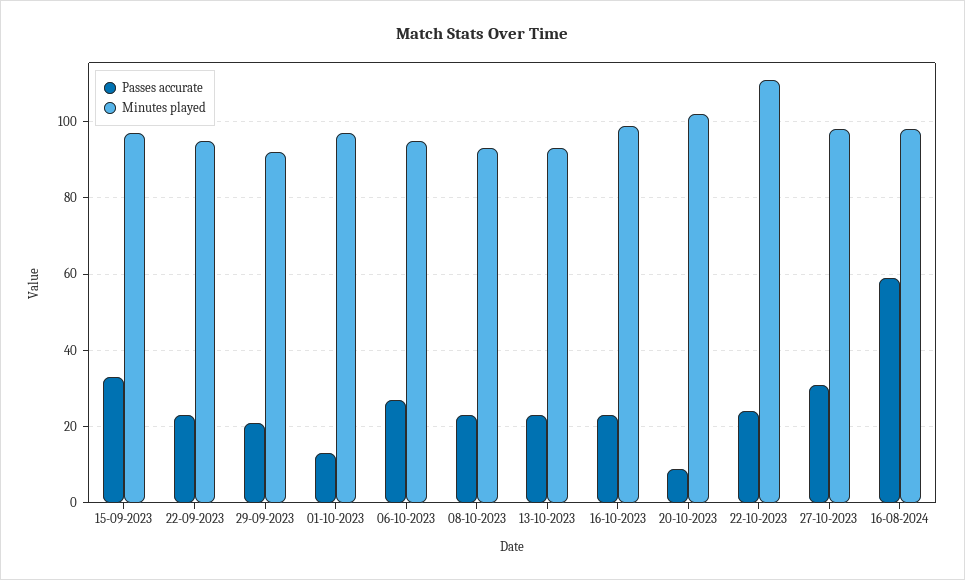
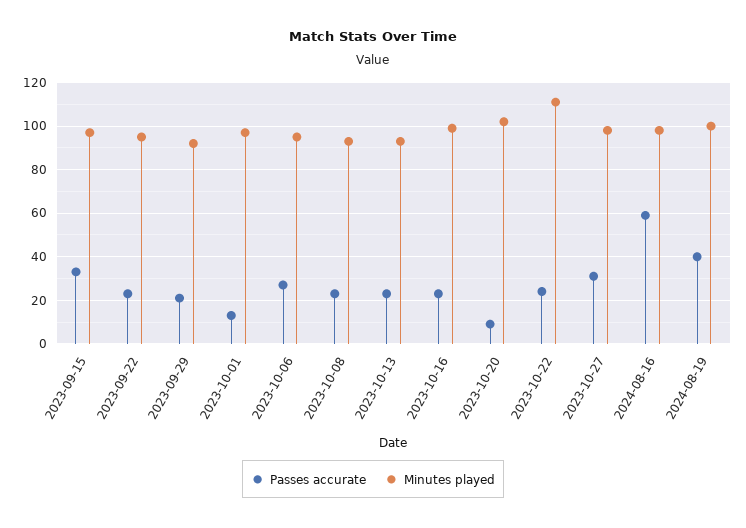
Passes accurate, 2024-08-19: none -> 40
Minutes played, 2024-08-19: none -> 100

